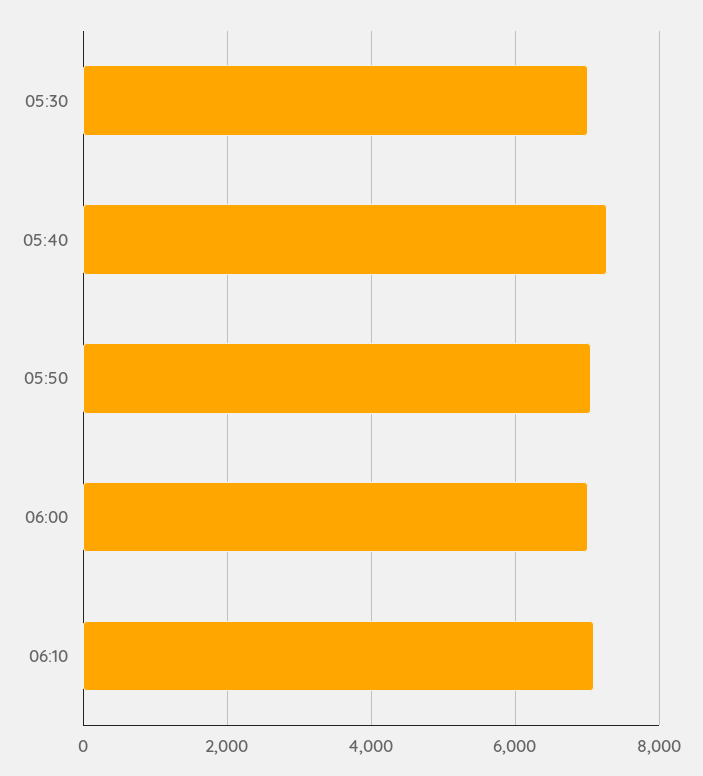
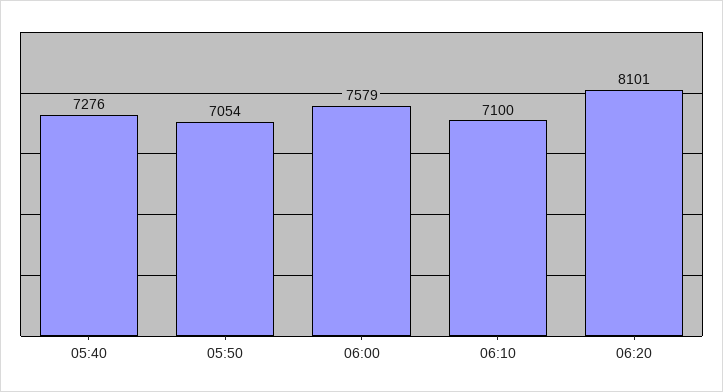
05:30: 7000 -> none
06:00: 7000 -> 7579
06:20: none -> 8101

